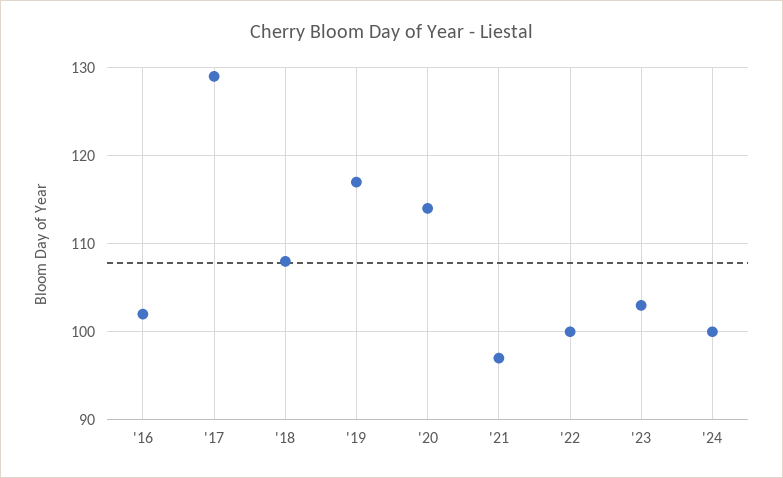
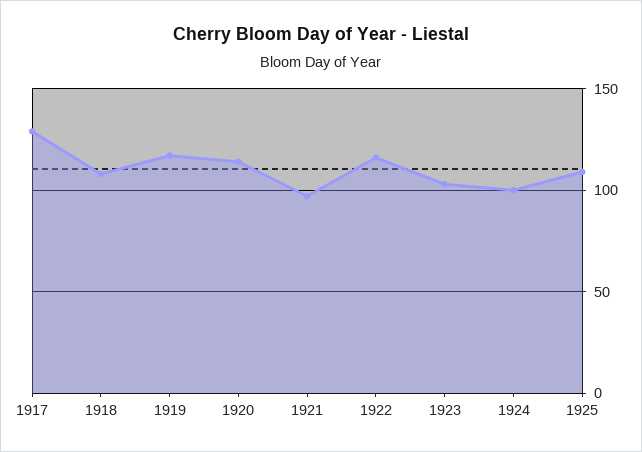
'16: 102 -> none
'22: 100 -> 115
1925: none -> 110

